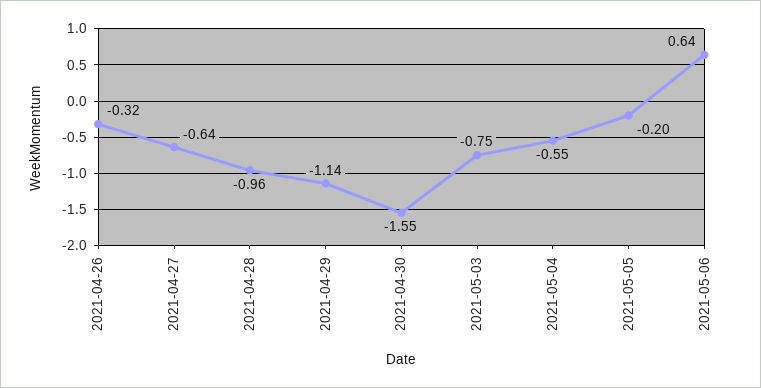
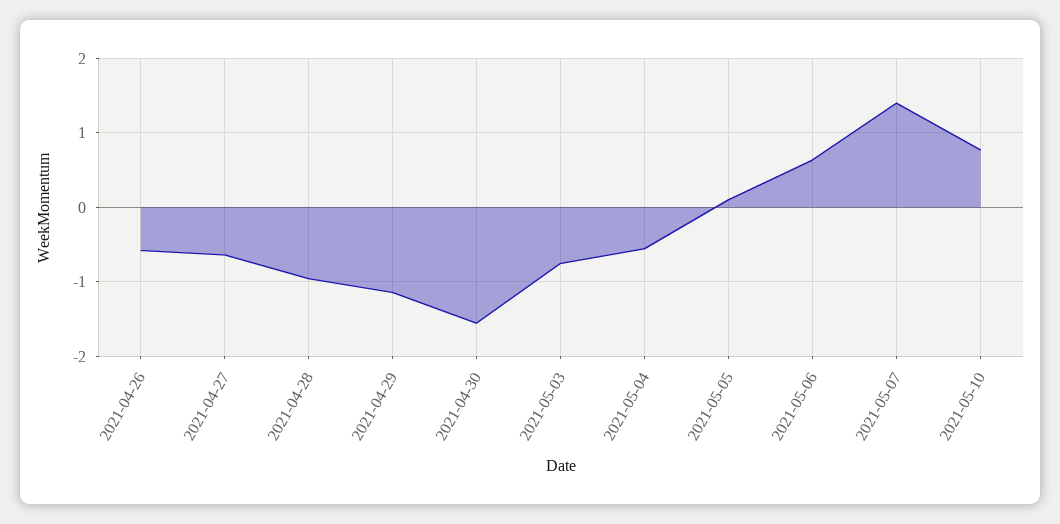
2021-04-26: -0.32 -> -0.6
2021-05-05: -0.2 -> 0.1
2021-05-07: none -> 1.4
2021-05-10: none -> 0.8

